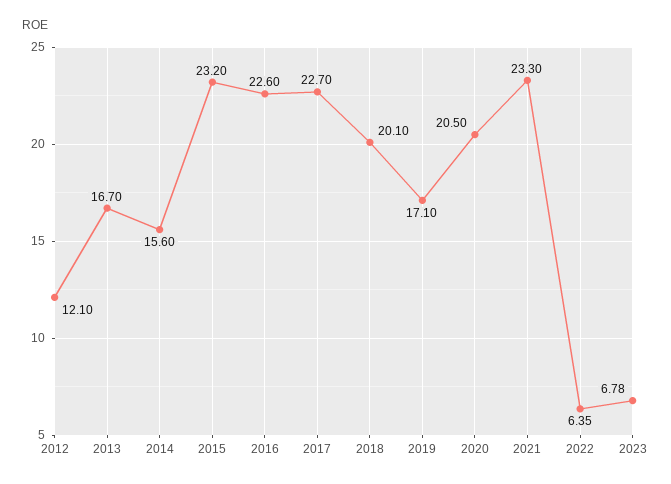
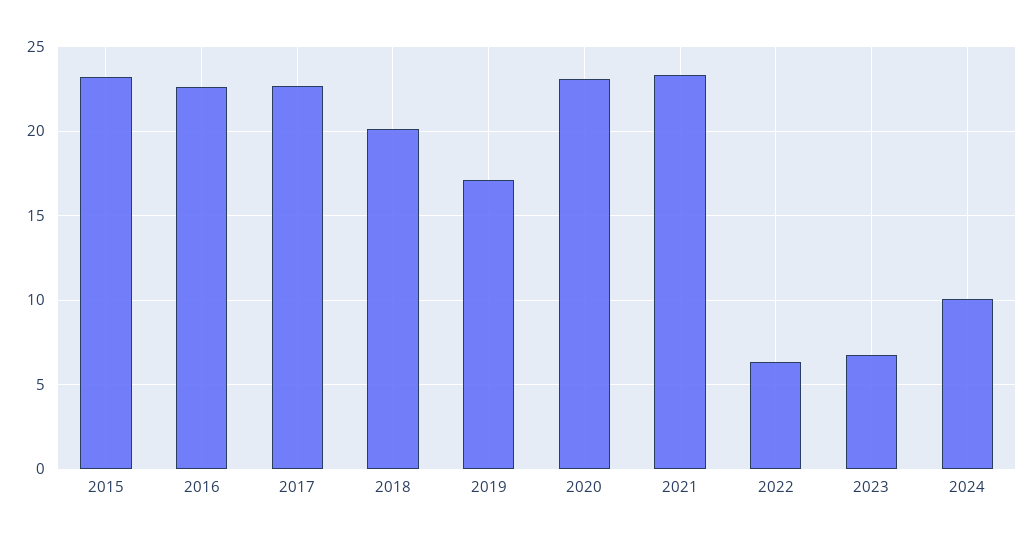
2012: 12.1 -> none
2013: 16.7 -> none
2014: 15.6 -> none
2020: 20.5 -> 23
2024: none -> 10

